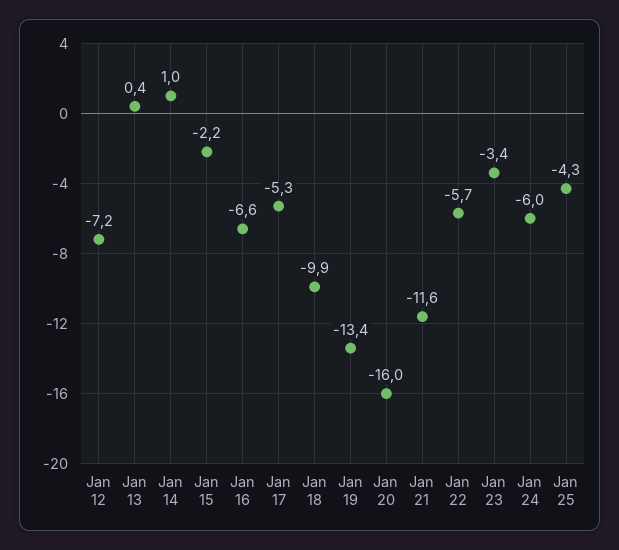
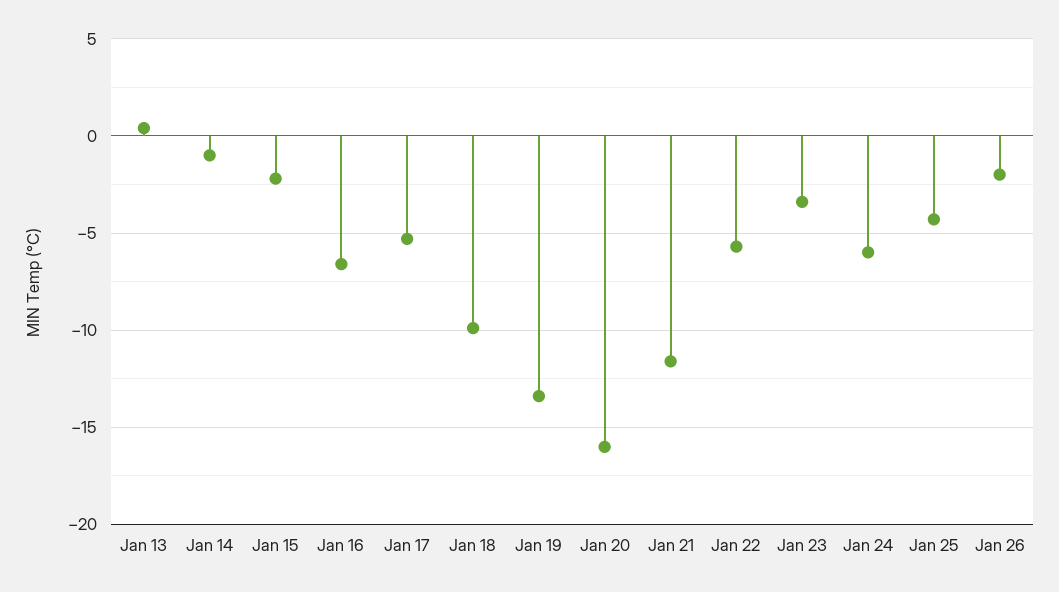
Jan 12: -7.2 -> none
Jan 14: 1 -> -1
Jan 26: none -> -2

